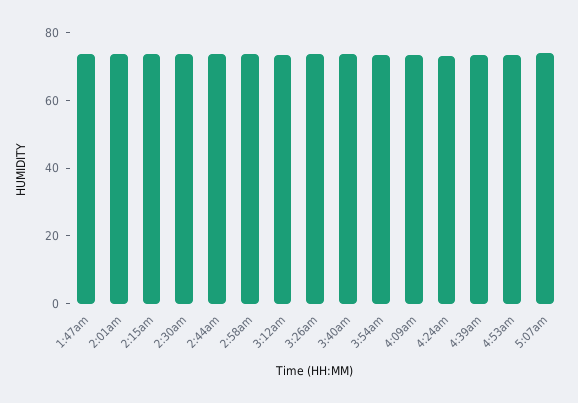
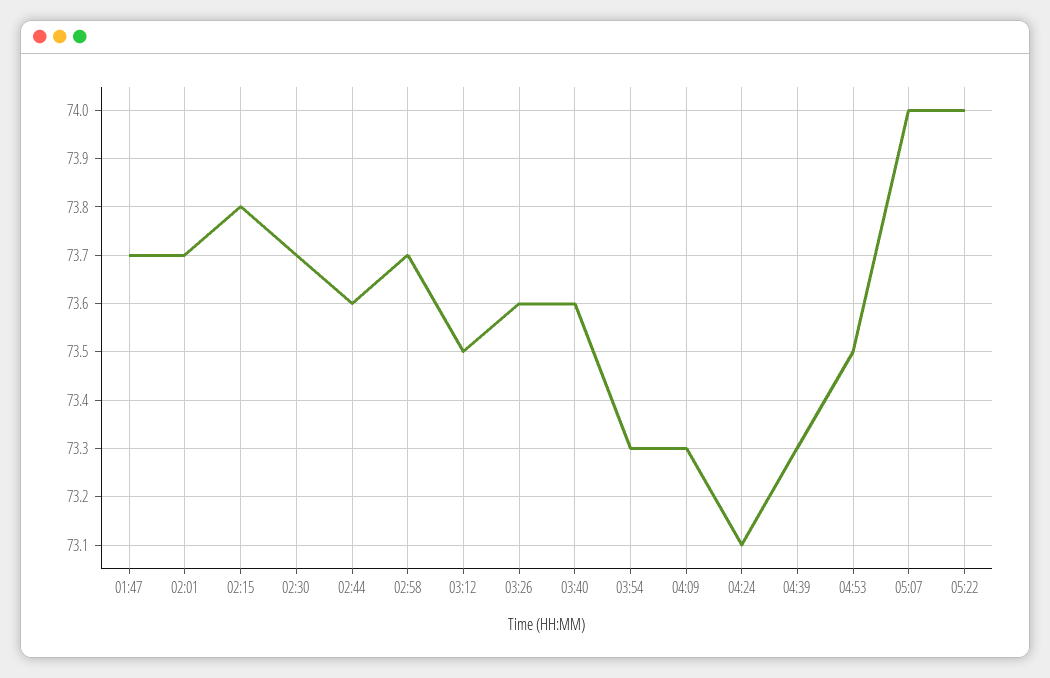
05:22: none -> 74

